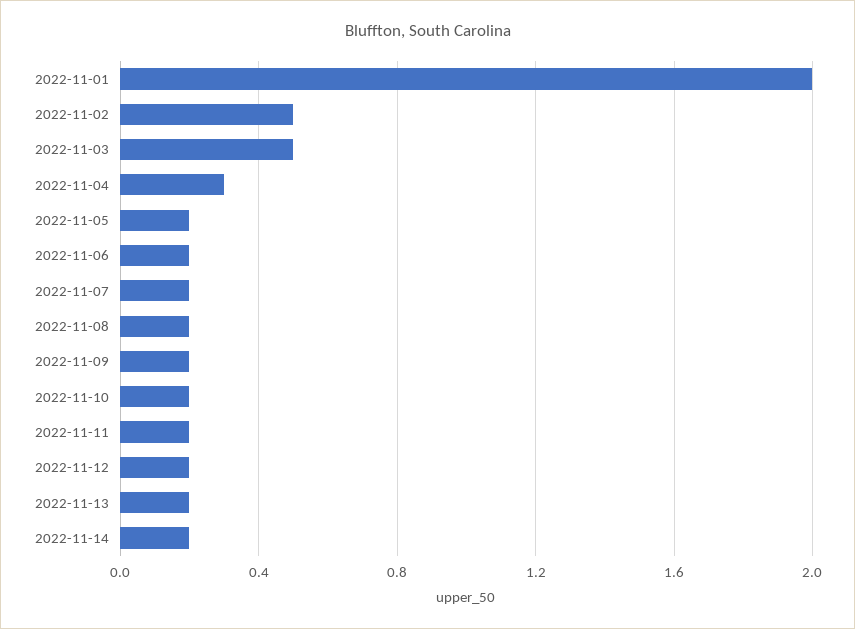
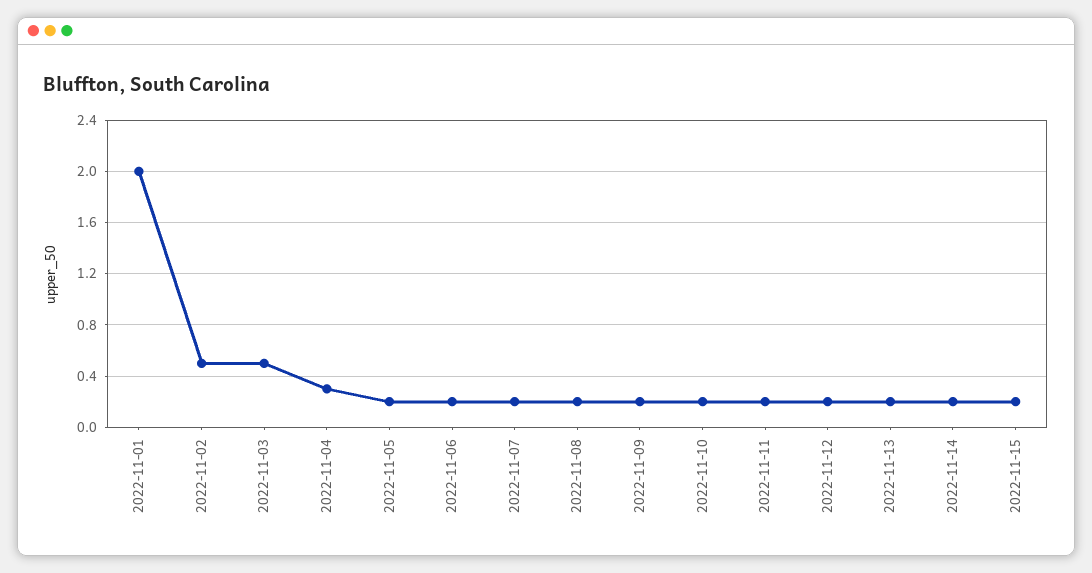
2022-11-15: none -> 0.2

